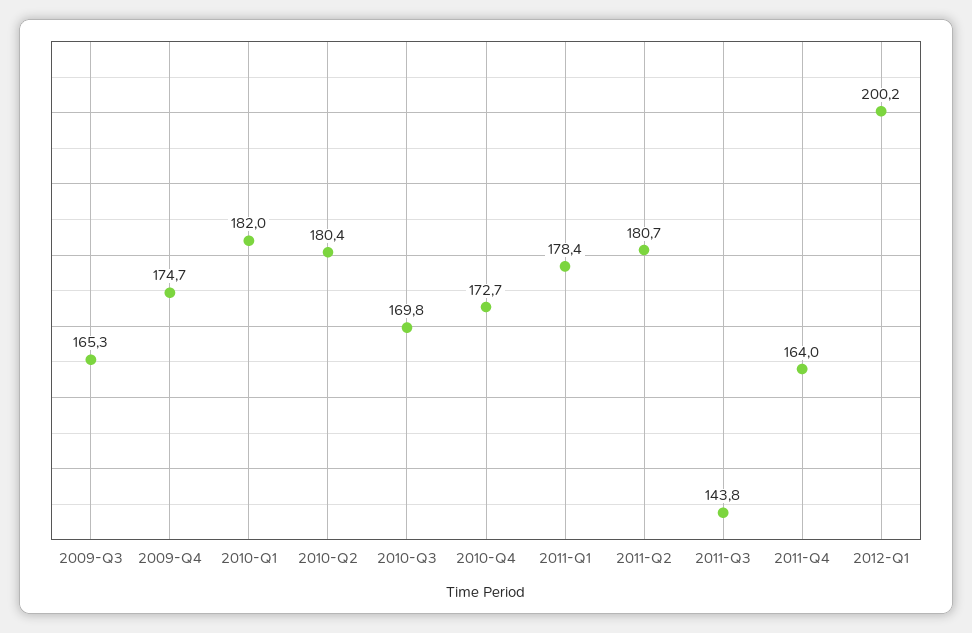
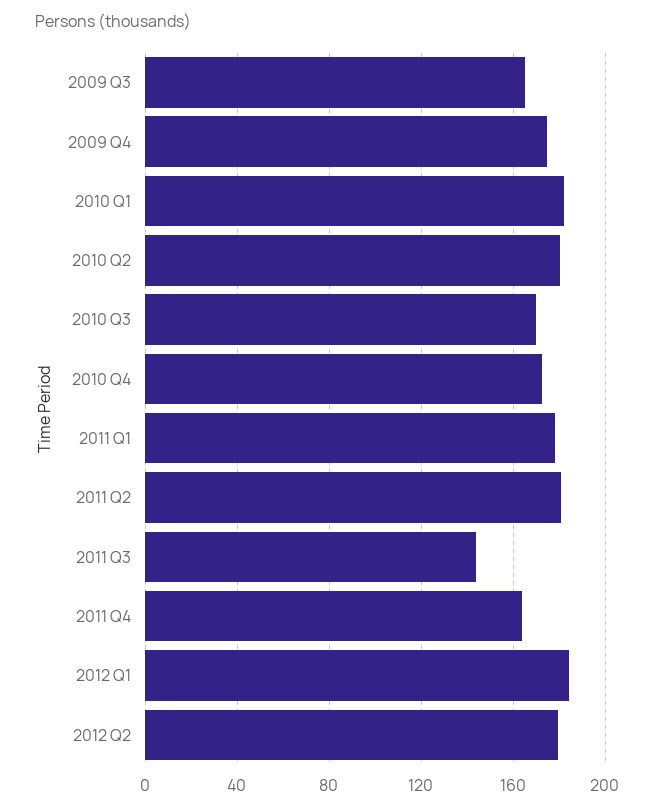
2012-Q1: 200.2 -> 185
2012 Q2: none -> 180

